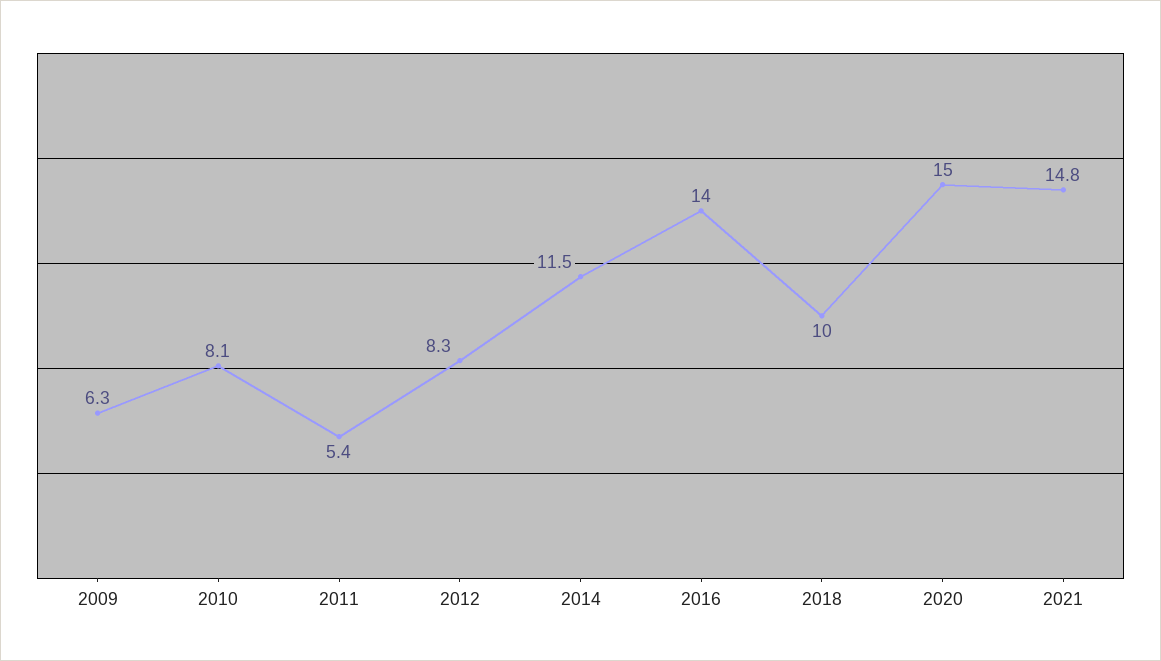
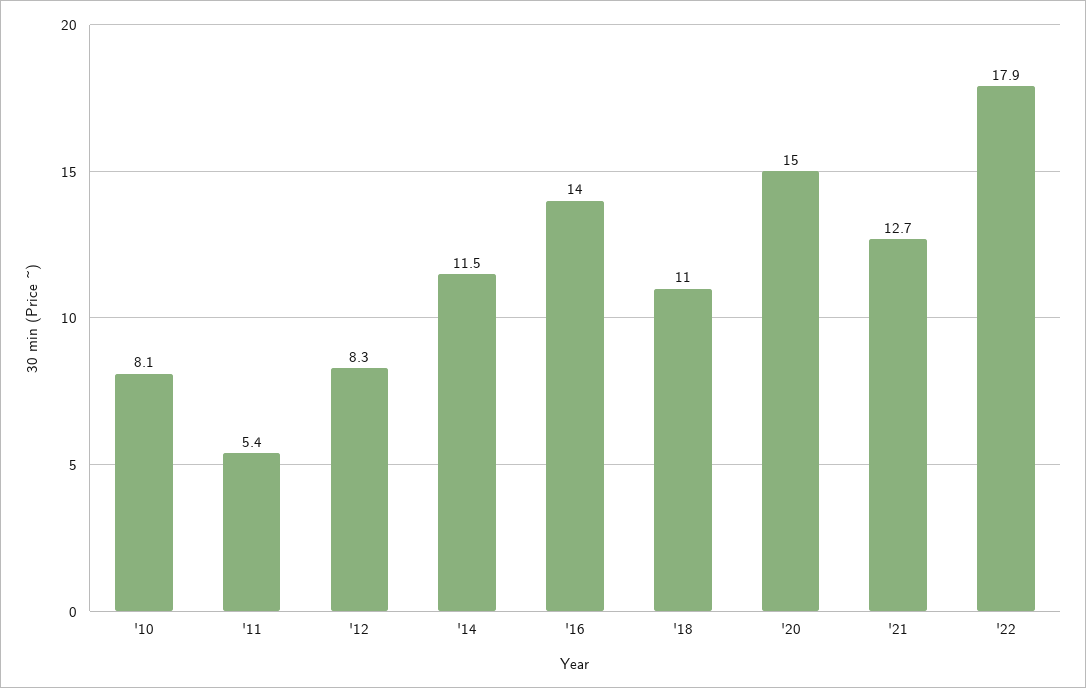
2009: 6.3 -> none
2018: 10 -> 11
2021: 14.8 -> 12.7
'22: none -> 17.9

